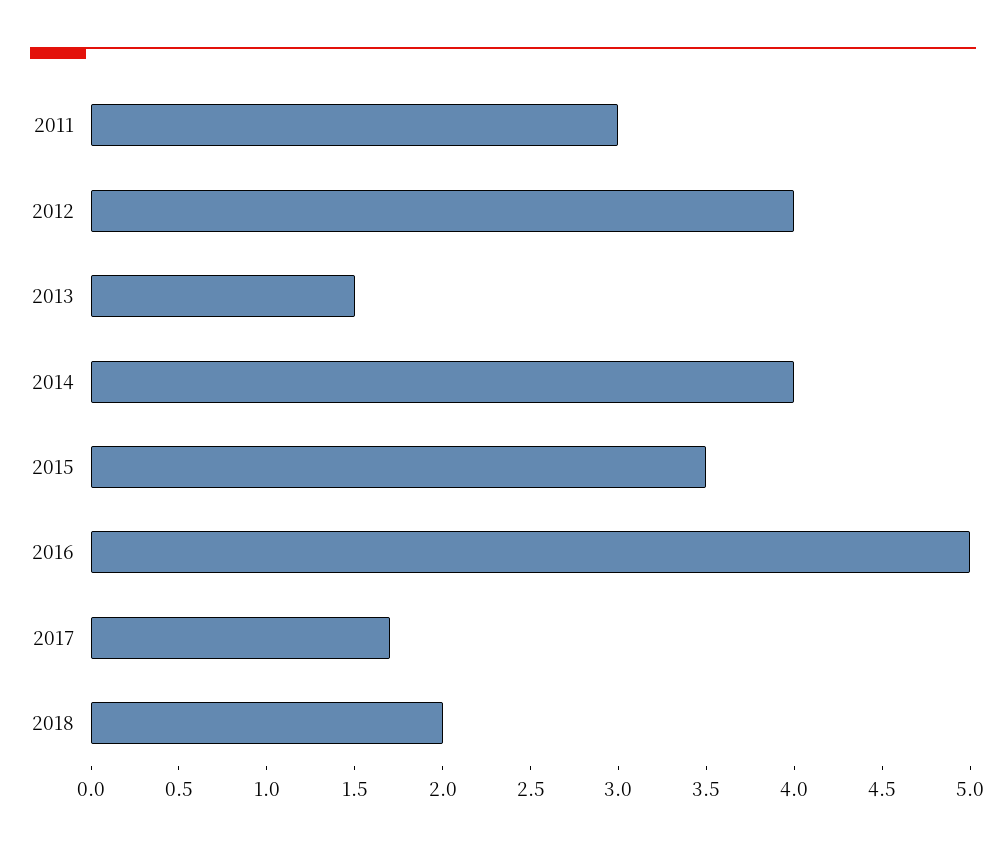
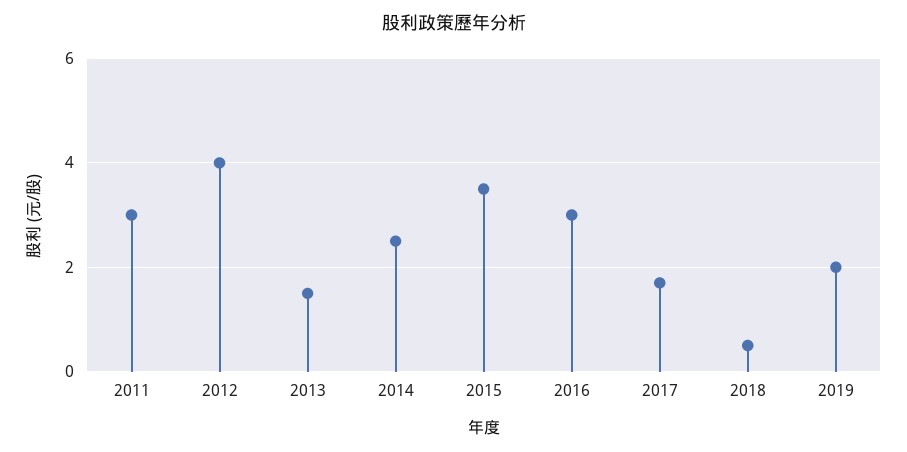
2014: 4 -> 2.5
2016: 5 -> 3
2018: 2 -> 0.5
2019: none -> 2

